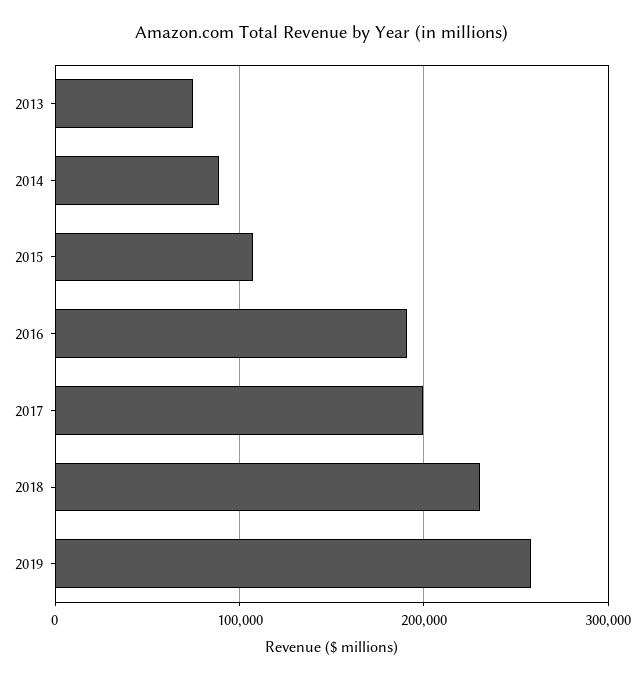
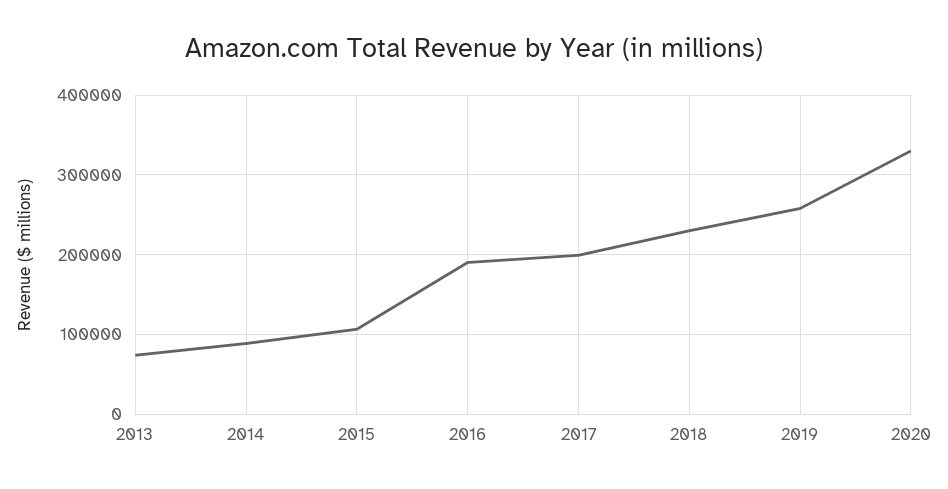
2020: none -> 330000

